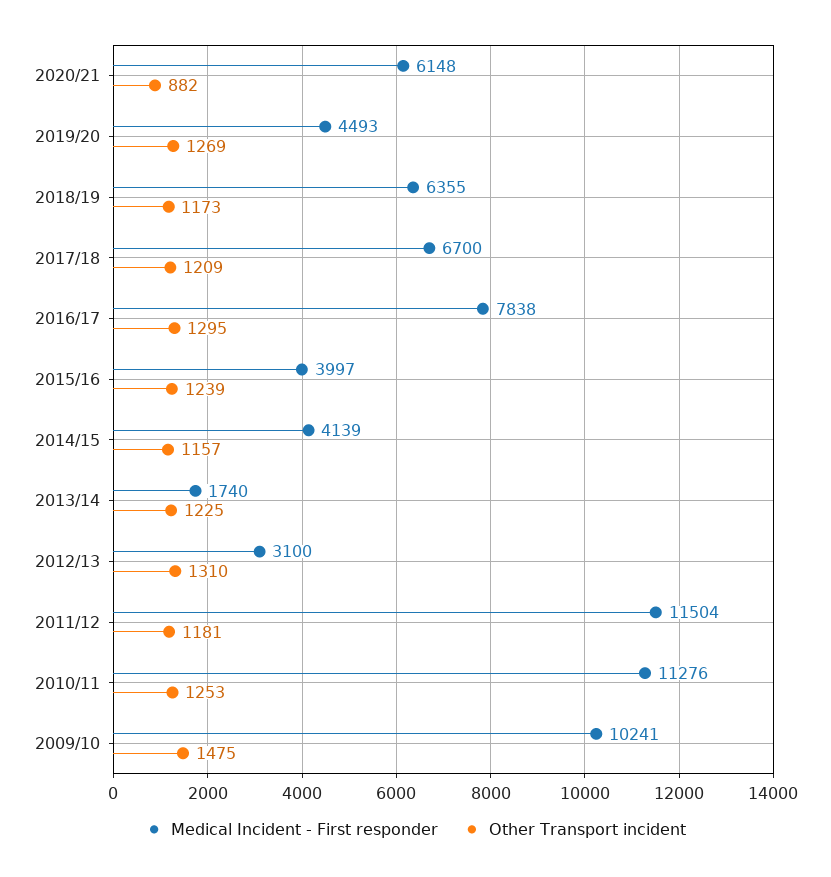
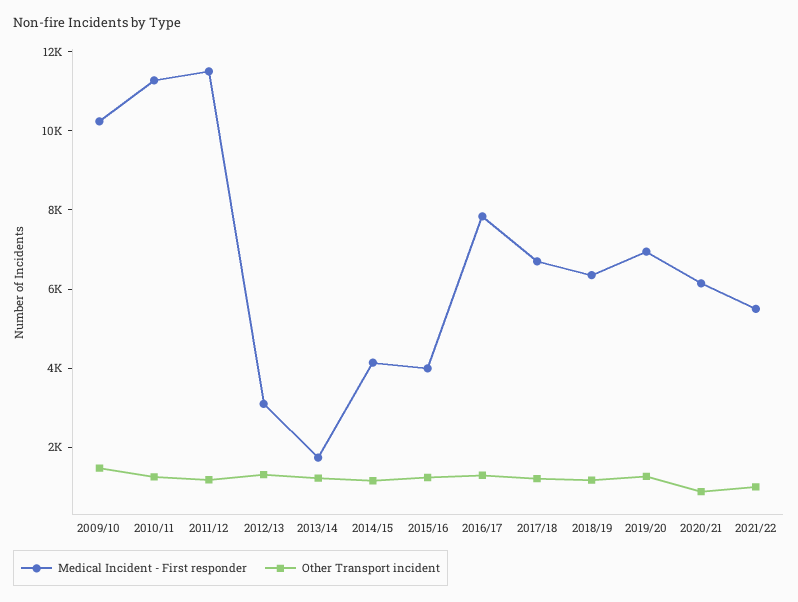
Medical Incident - First responder, 2019/20: 4493 -> 7000
Medical Incident - First responder, 2021/22: none -> 5500
Other Transport incident, 2021/22: none -> 1000

